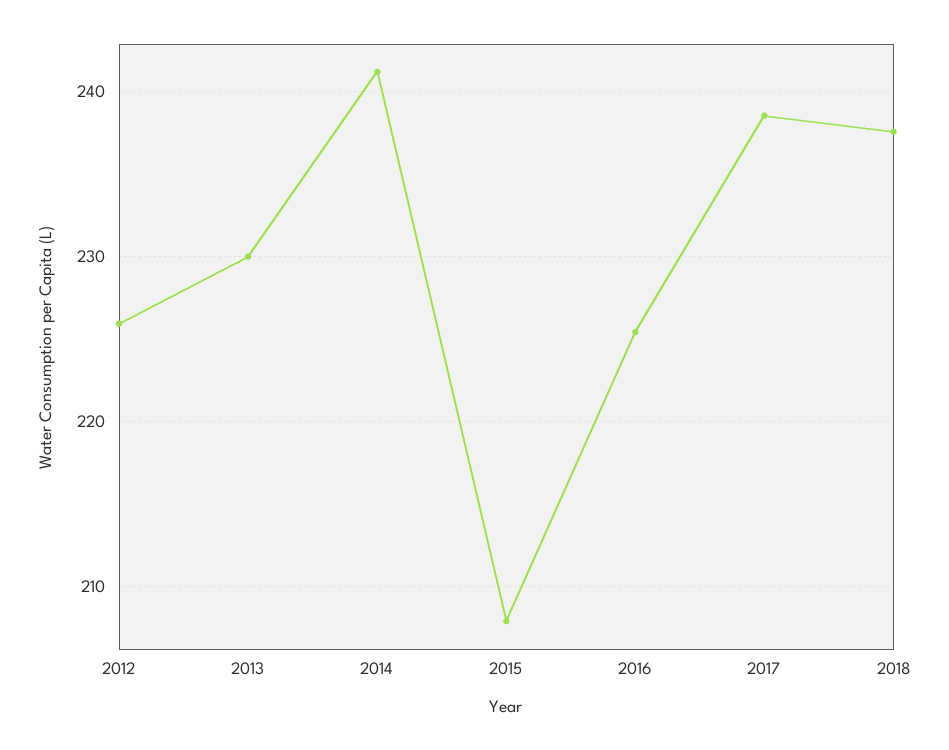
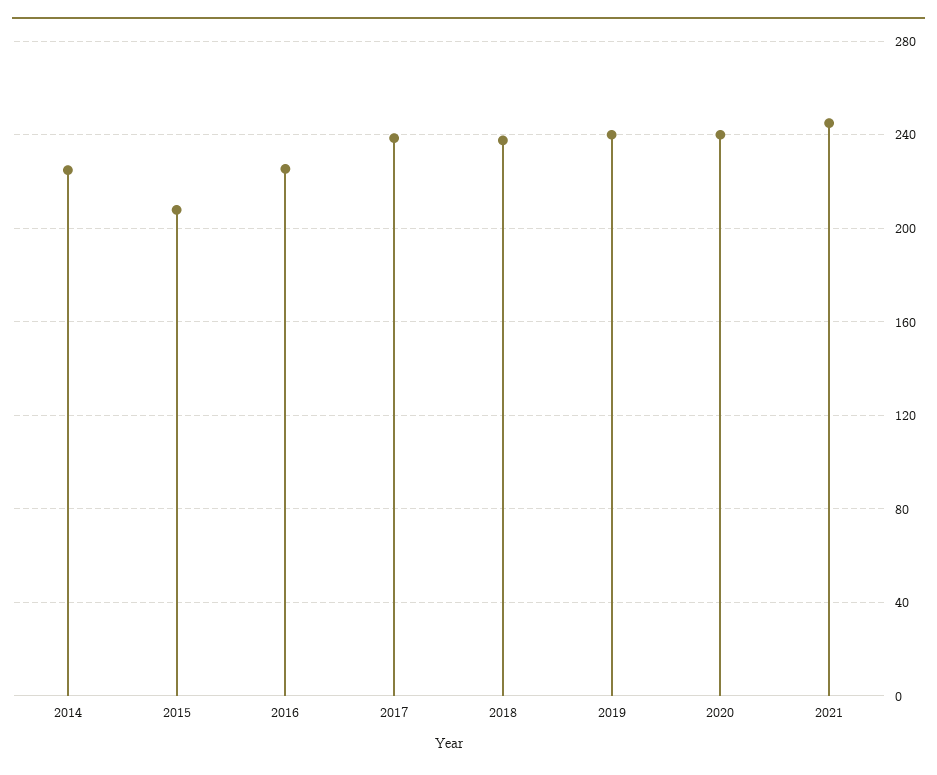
2012: 226 -> none
2013: 230 -> none
2014: 241 -> 225
2019: none -> 240
2020: none -> 240
2021: none -> 245

